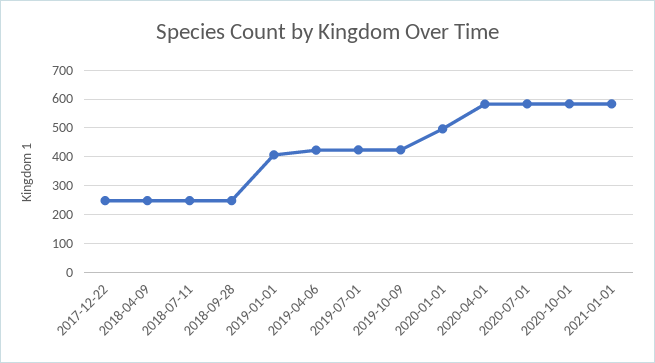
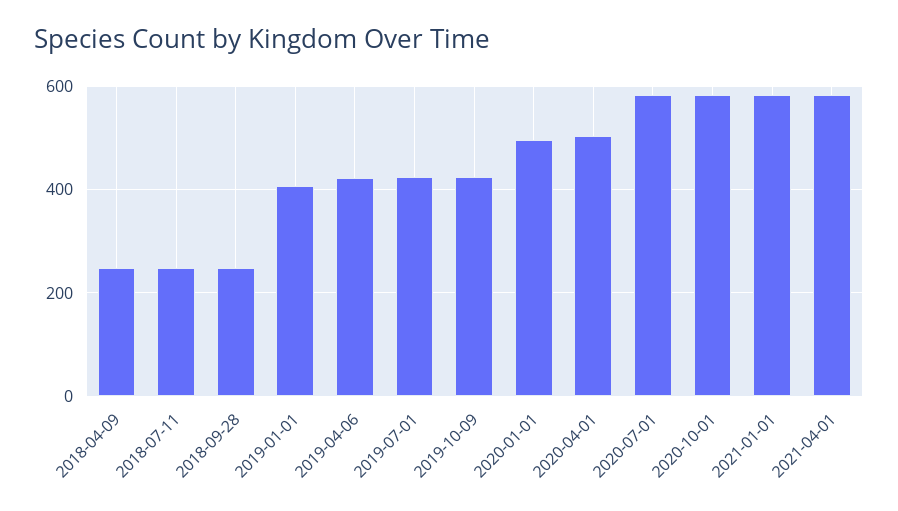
2017-12-22: 250 -> none
2020-04-01: 575 -> 500
2021-04-01: none -> 580

